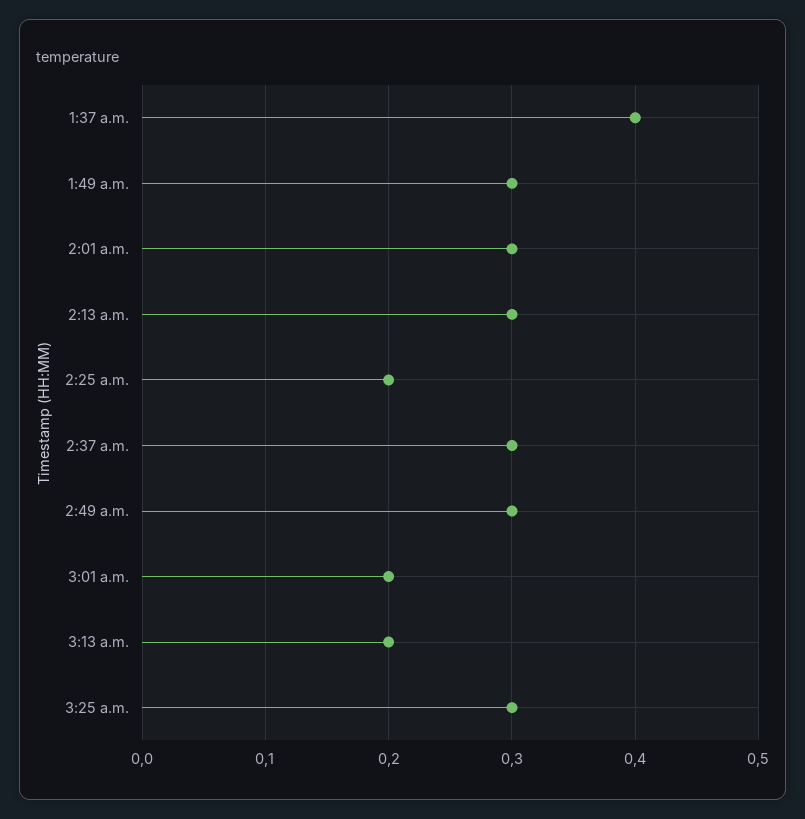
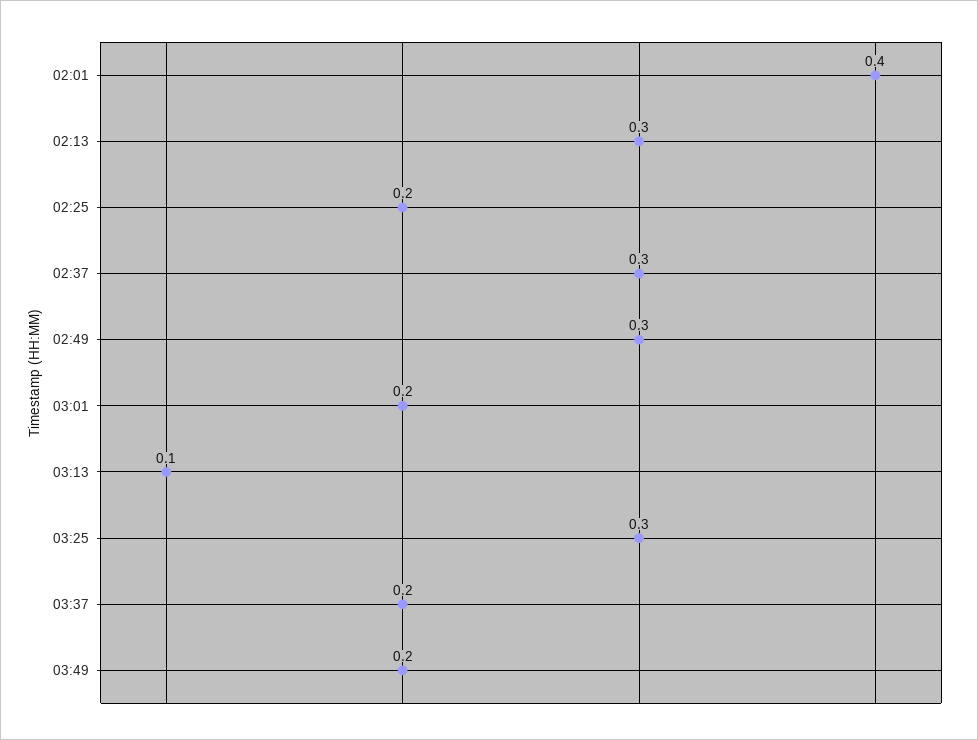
1:37 a.m.: 0.4 -> none
1:49 a.m.: 0.3 -> none
2:01 a.m.: 0.3 -> 0.4
3:13 a.m.: 0.2 -> 0.1
03:37: none -> 0.2
03:49: none -> 0.2

